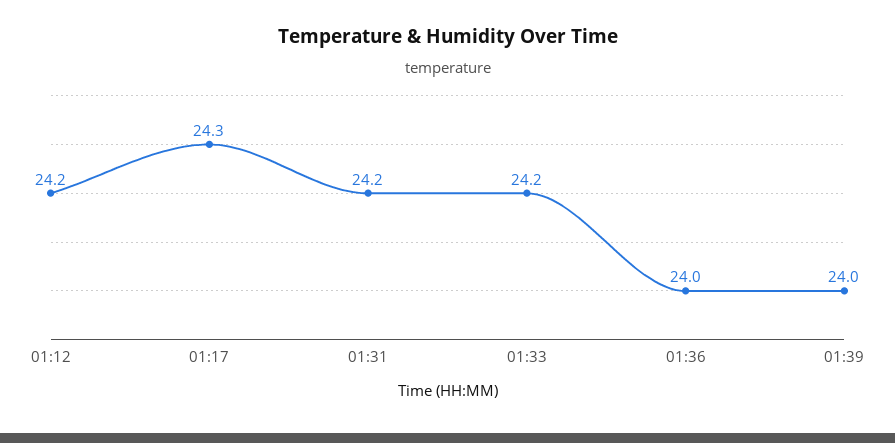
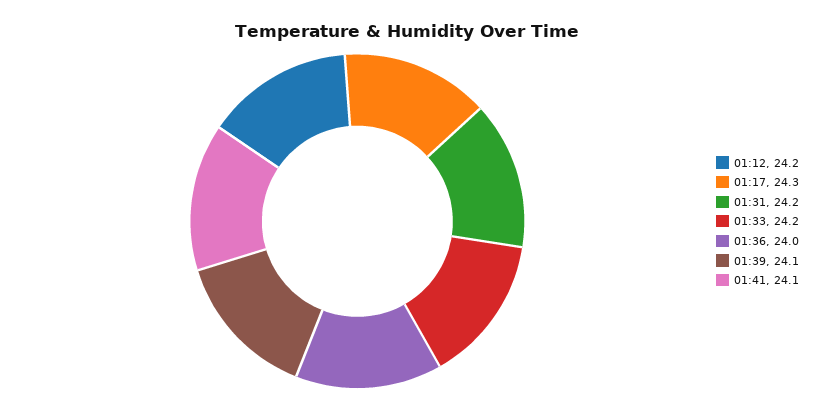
01:39: 24 -> 24.1
01:41: none -> 24.1

